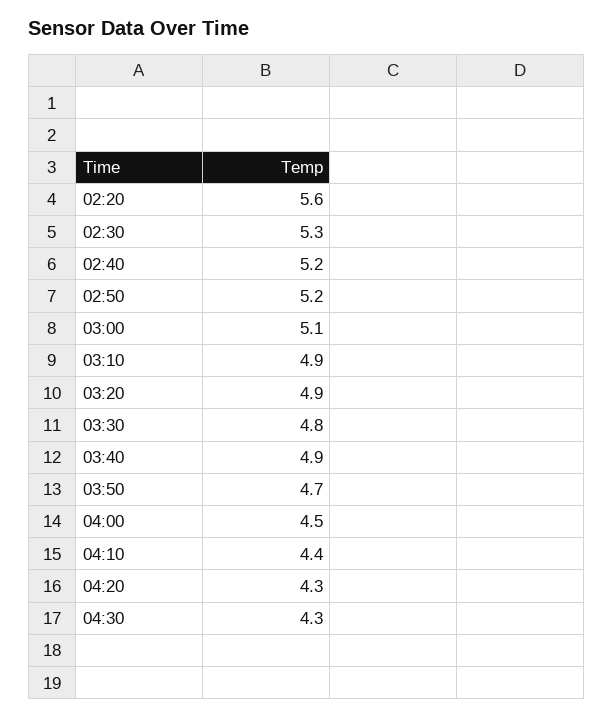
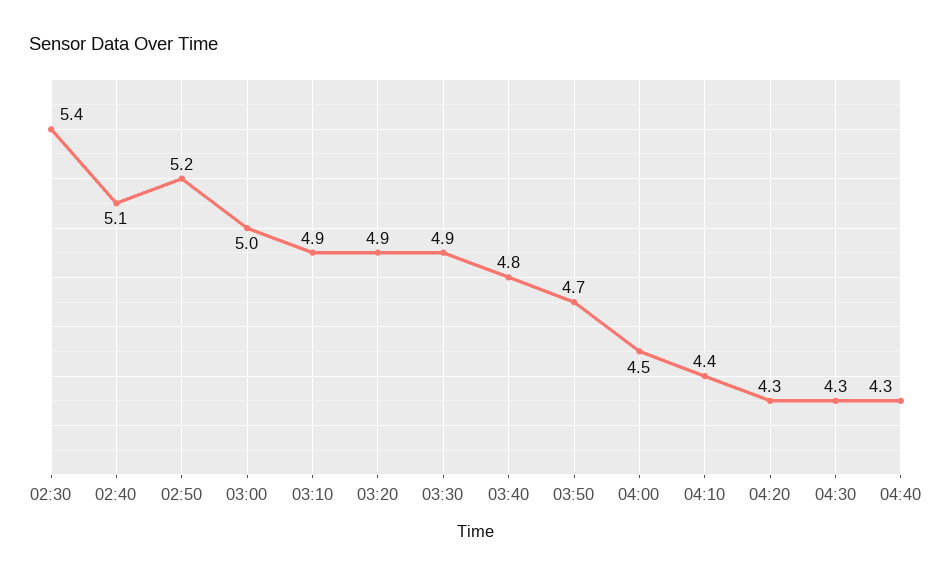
02:20: 5.6 -> none
02:30: 5.3 -> 5.4
02:40: 5.2 -> 5.1
03:00: 5.1 -> 5
03:30: 4.8 -> 4.9
03:40: 4.9 -> 4.8
04:40: none -> 4.3

